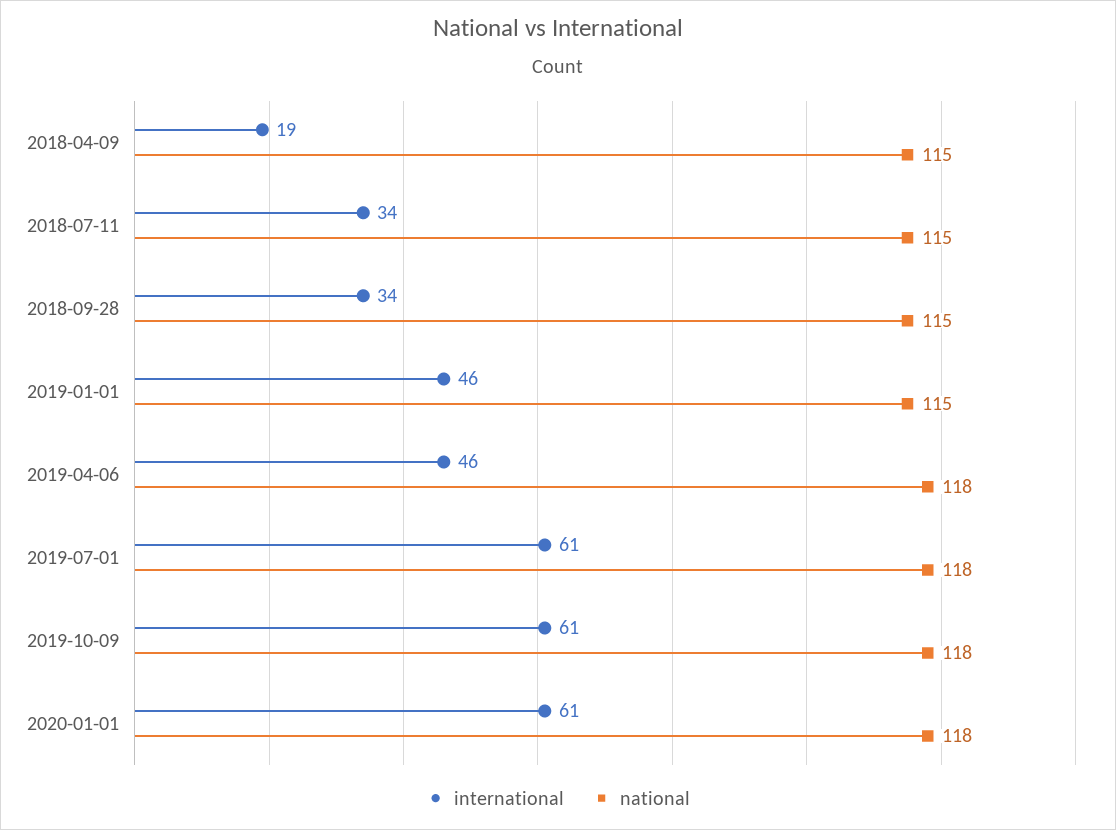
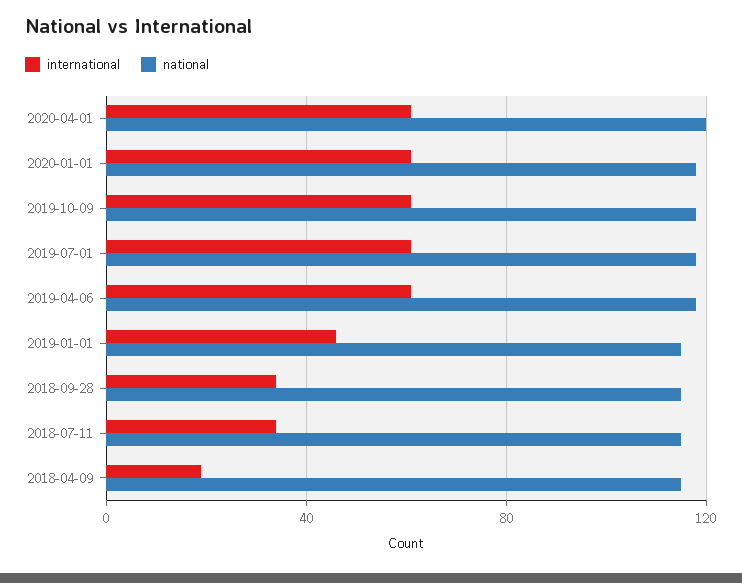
international, 2019-04-06: 46 -> 60
international, 2020-04-01: none -> 60
national, 2020-04-01: none -> 120

